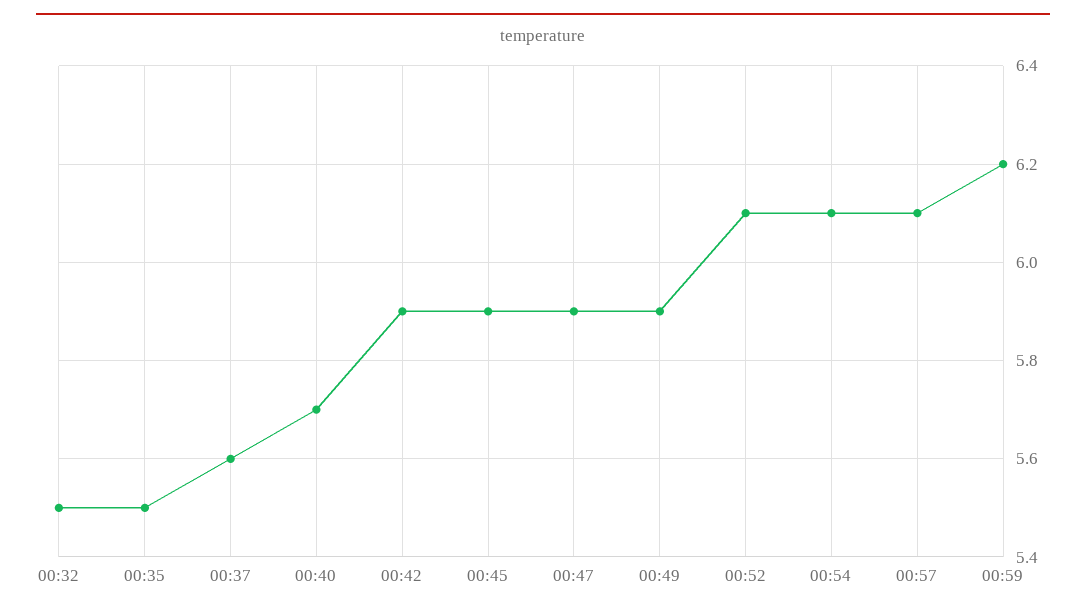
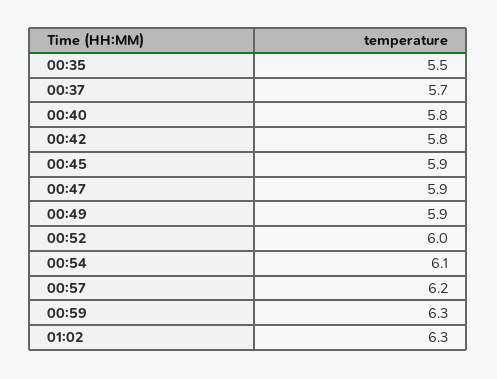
00:32: 5.5 -> none
00:37: 5.6 -> 5.7
00:40: 5.7 -> 5.8
00:42: 5.9 -> 5.8
00:52: 6.1 -> 6
00:57: 6.1 -> 6.2
00:59: 6.2 -> 6.3
01:02: none -> 6.3

